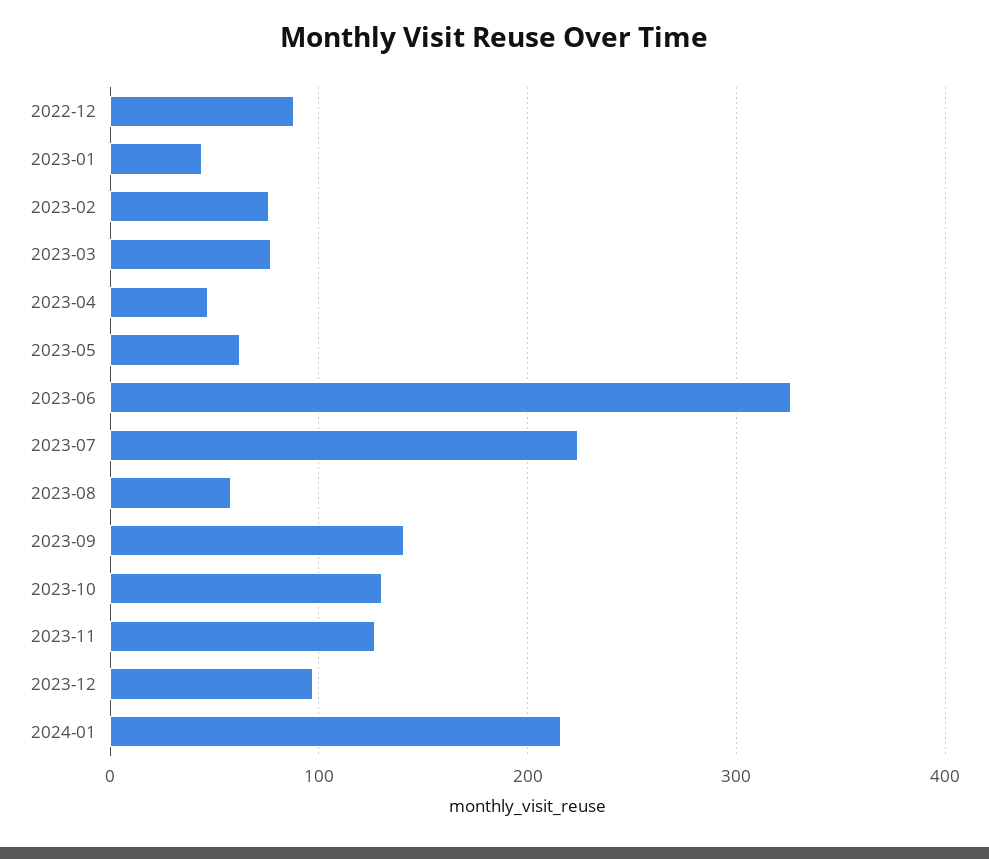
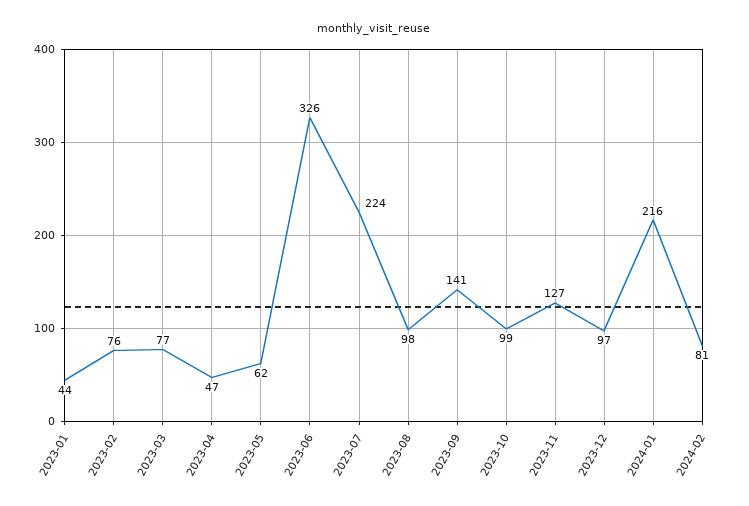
2022-12: 90 -> none
2023-08: 60 -> 98
2023-10: 130 -> 99
2024-02: none -> 81

